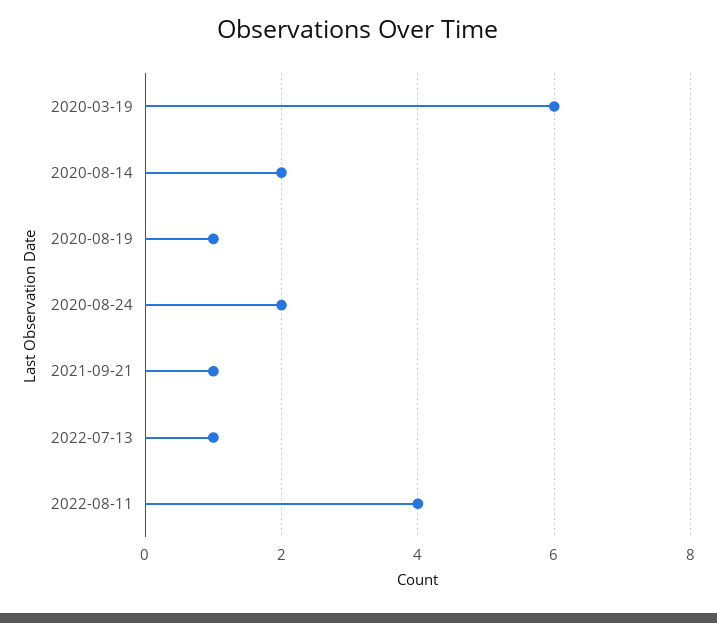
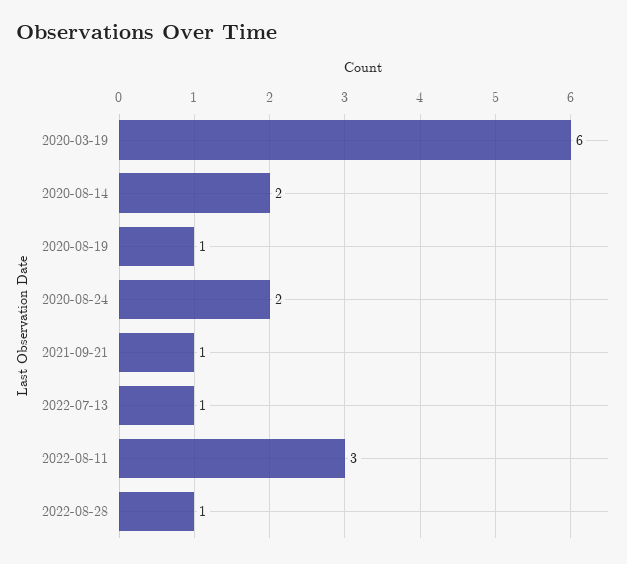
2022-08-11: 4 -> 3
2022-08-28: none -> 1

